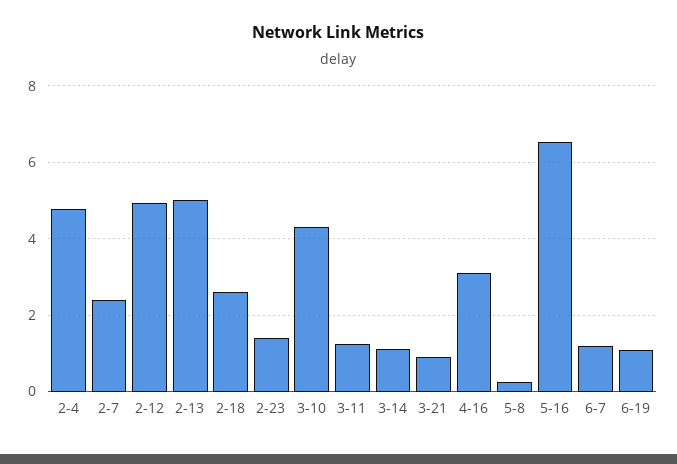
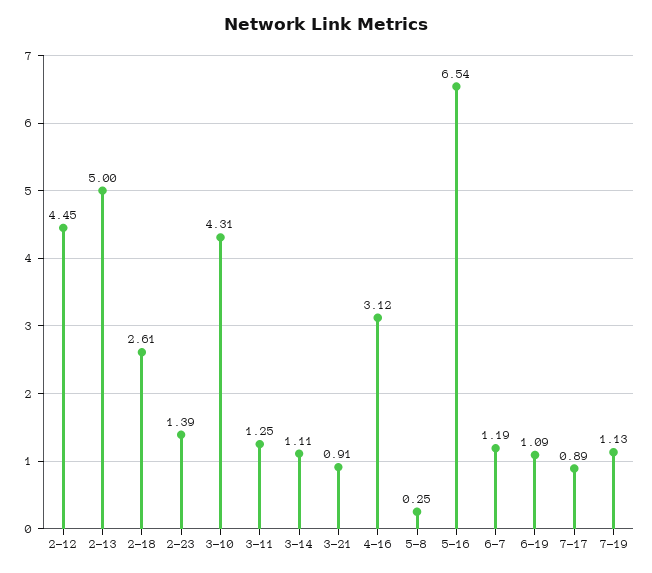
2-4: 4.8 -> none
2-7: 2.4 -> none
2-12: 5 -> 4.45
7-17: none -> 0.89
7-19: none -> 1.13

